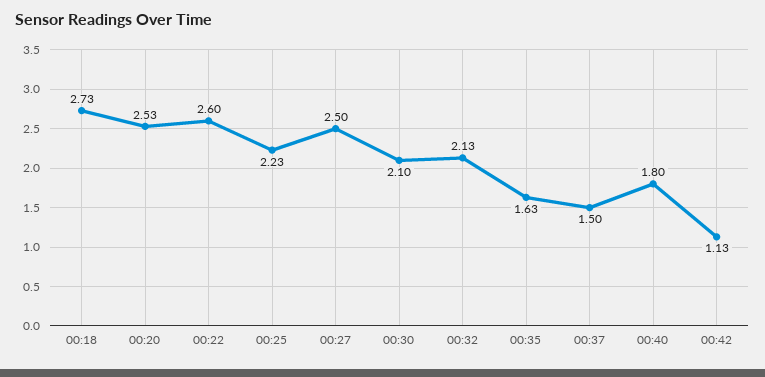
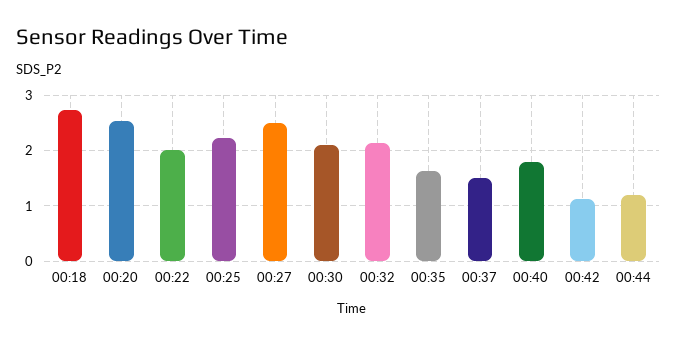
00:22: 2.6 -> 2
00:44: none -> 1.2

